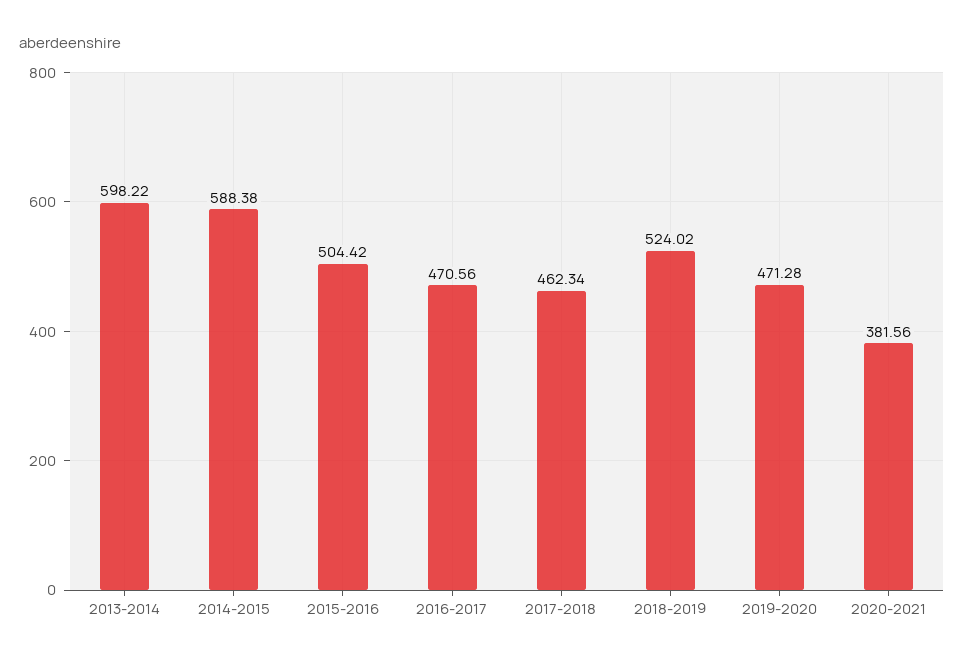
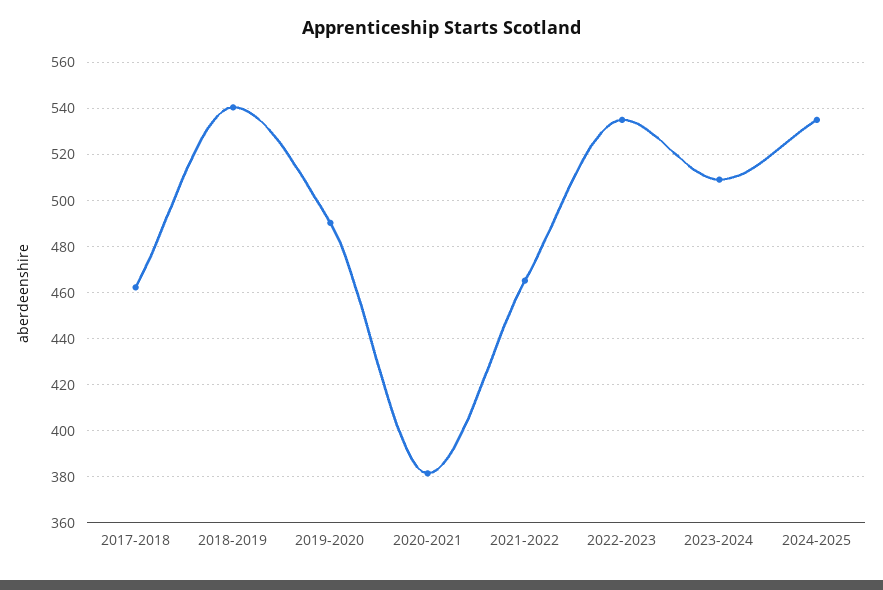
2013-2014: 598.22 -> none
2014-2015: 588.38 -> none
2015-2016: 504.42 -> none
2016-2017: 470.56 -> none
2018-2019: 524.02 -> 540
2019-2020: 471.28 -> 490
2021-2022: none -> 465
2022-2023: none -> 535
2023-2024: none -> 510
2024-2025: none -> 535

